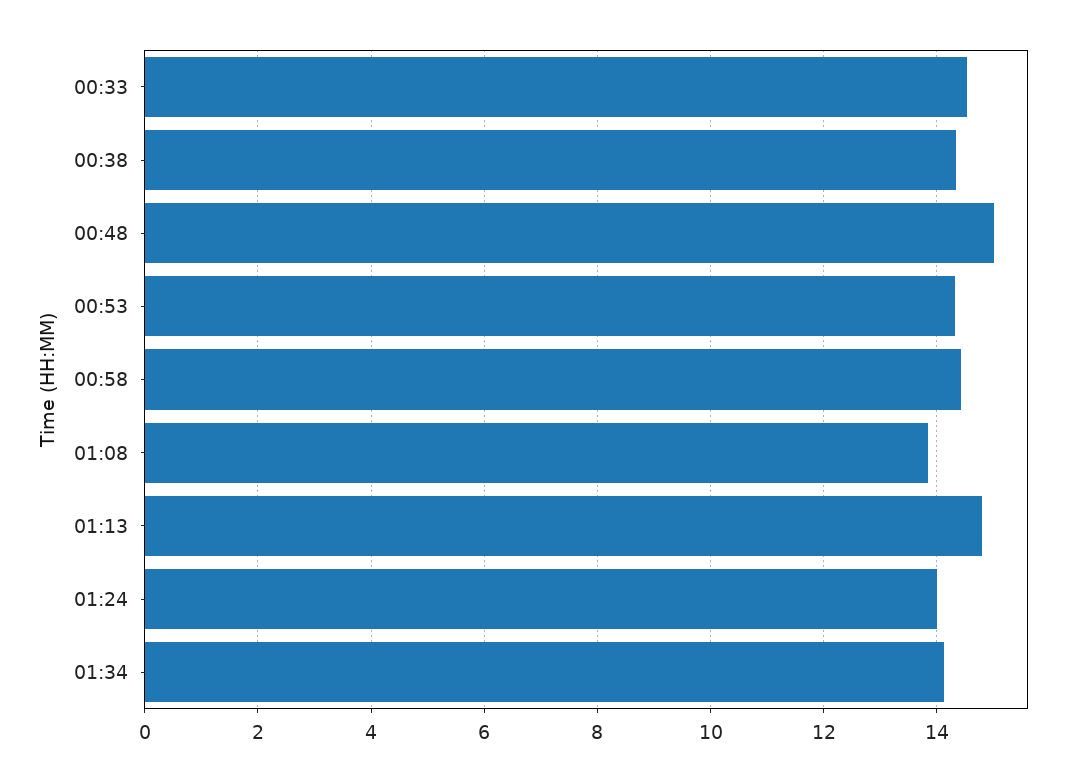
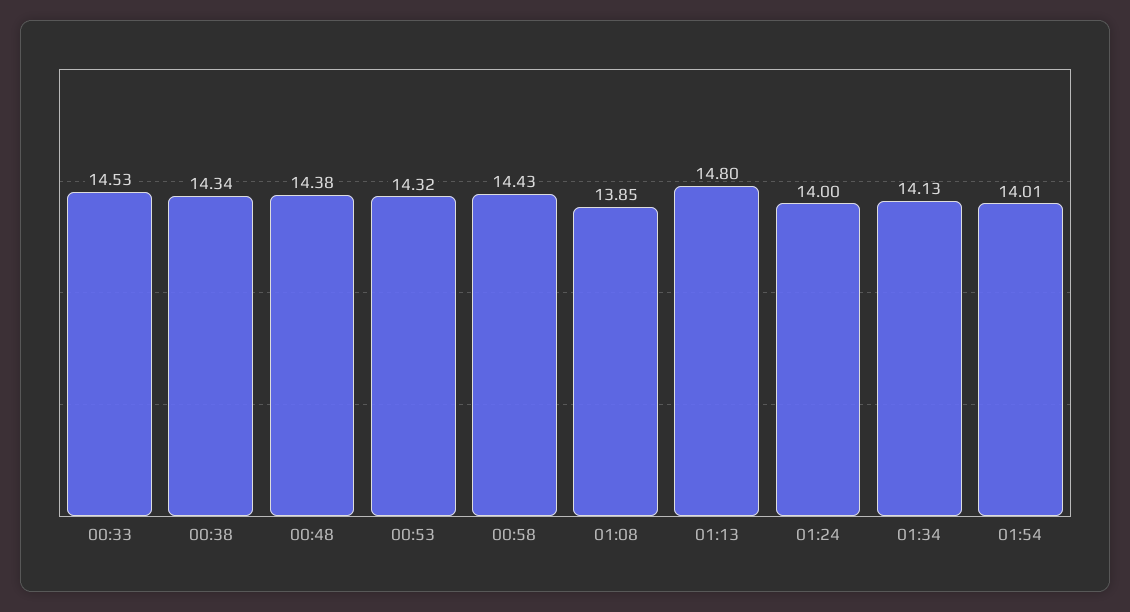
00:48: 15 -> 14.38
01:54: none -> 14.01

